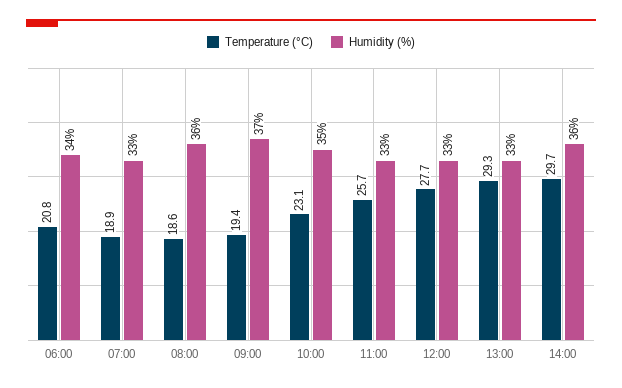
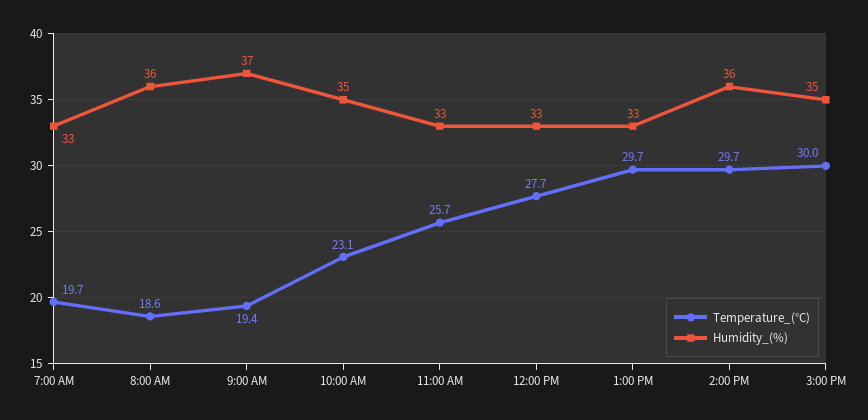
Temperature (°C), 06:00: 20.8 -> none
Humidity (%), 06:00: 34 -> none
Temperature (°C), 07:00: 18.9 -> 19.7
Temperature (°C), 13:00: 29.3 -> 29.7
Temperature (°C), 3:00 PM: none -> 30
Humidity (%), 3:00 PM: none -> 35

